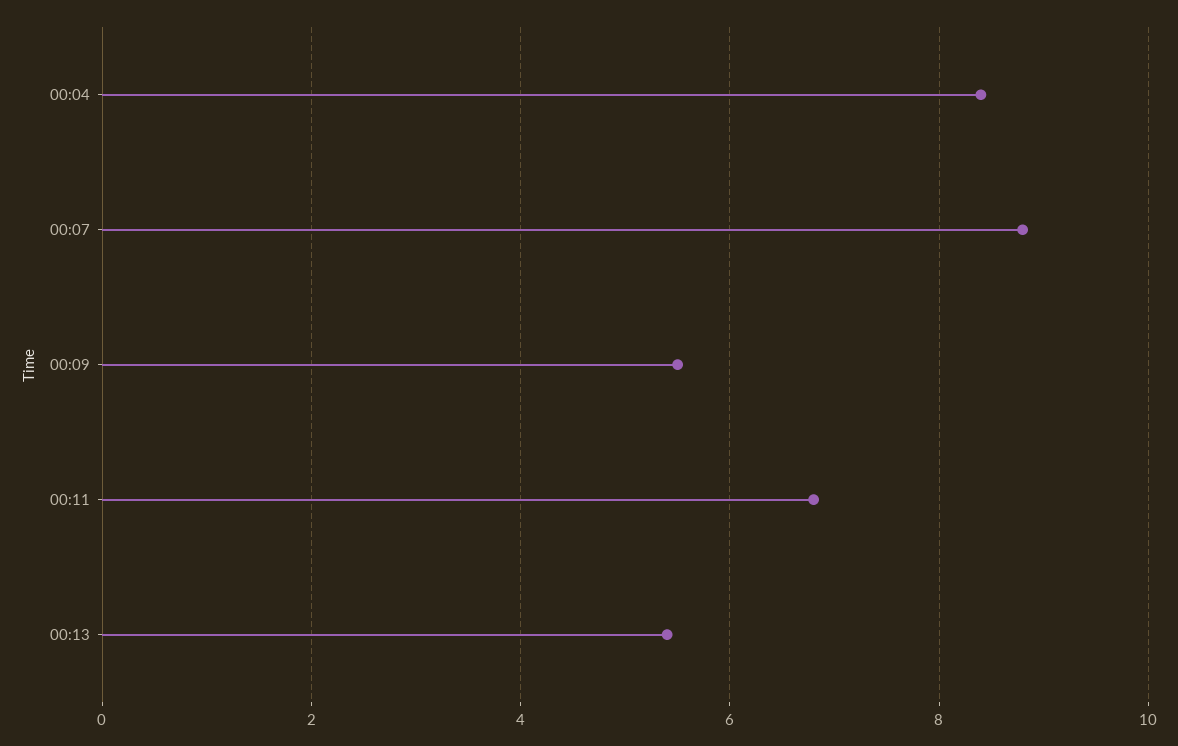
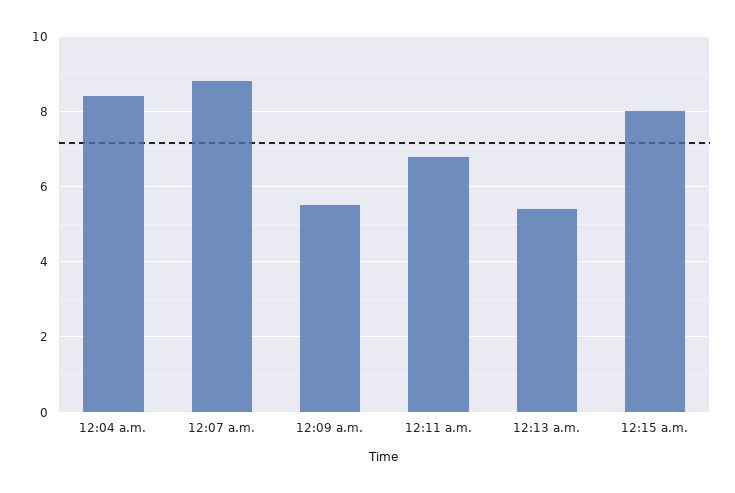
12:15 a.m.: none -> 8

